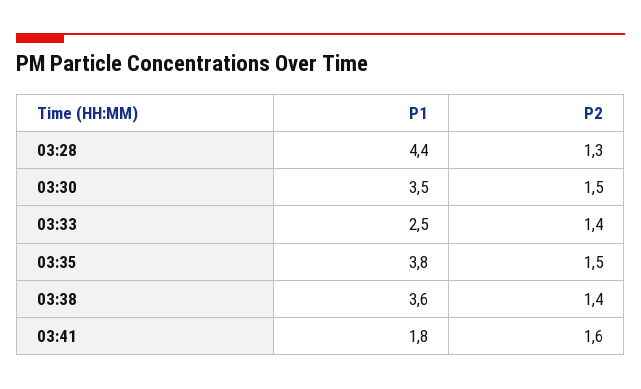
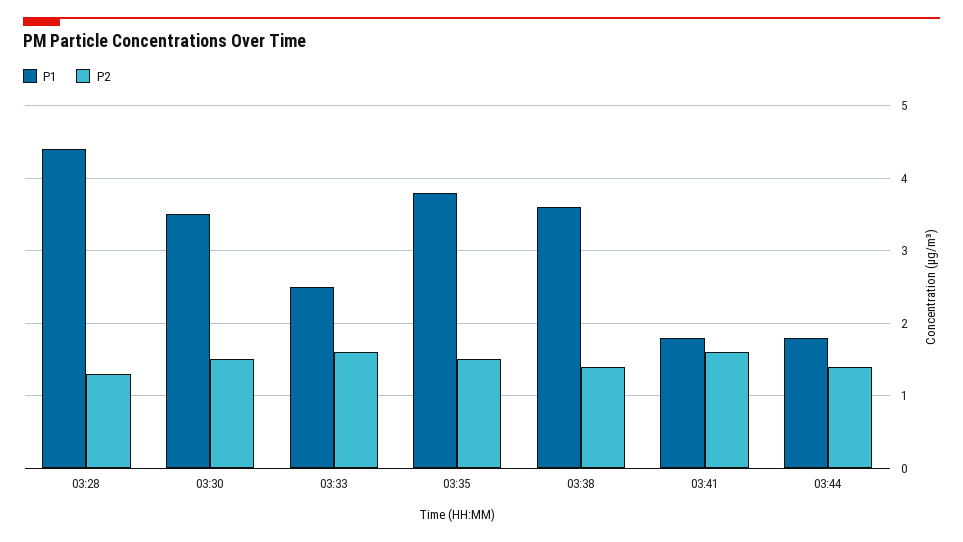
P2, 03:33: 1.4 -> 1.6
P1, 03:44: none -> 1.8
P2, 03:44: none -> 1.4

